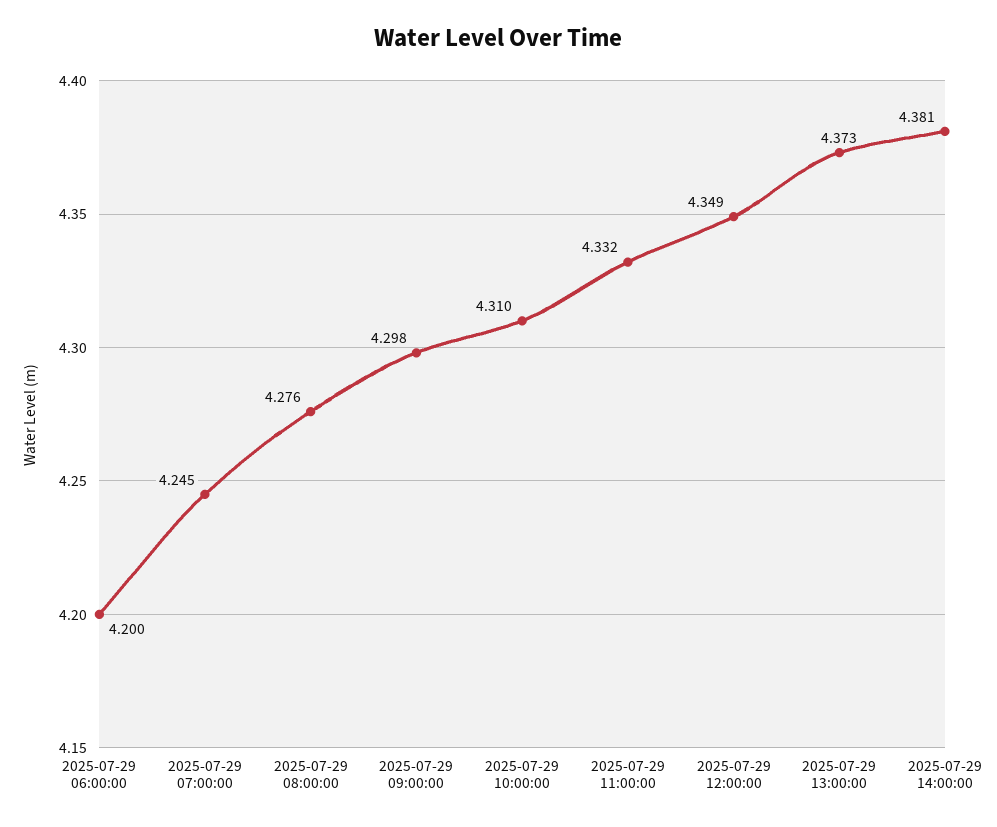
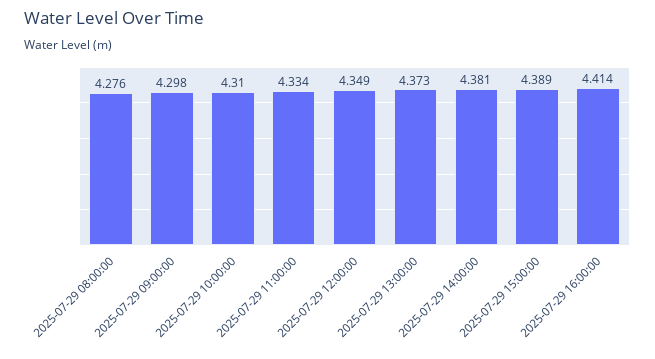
2025-07-29 06:00:00: 4.2 -> none
2025-07-29 07:00:00: 4.245 -> none
2025-07-29 11:00:00: 4.332 -> 4.334
2025-07-29 15:00:00: none -> 4.389
2025-07-29 16:00:00: none -> 4.414

